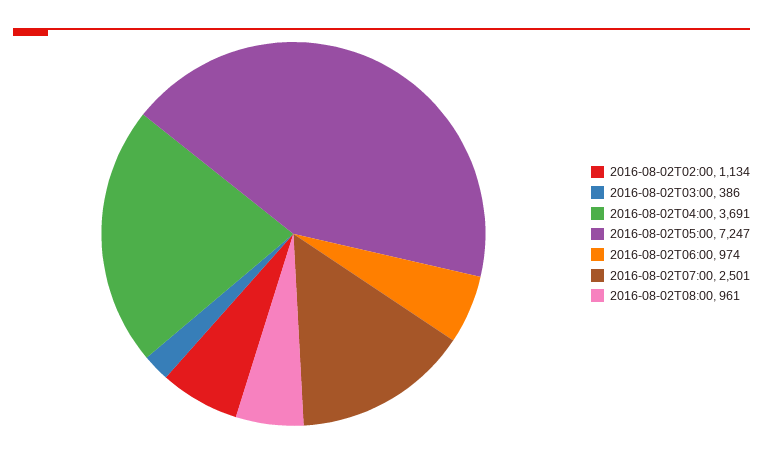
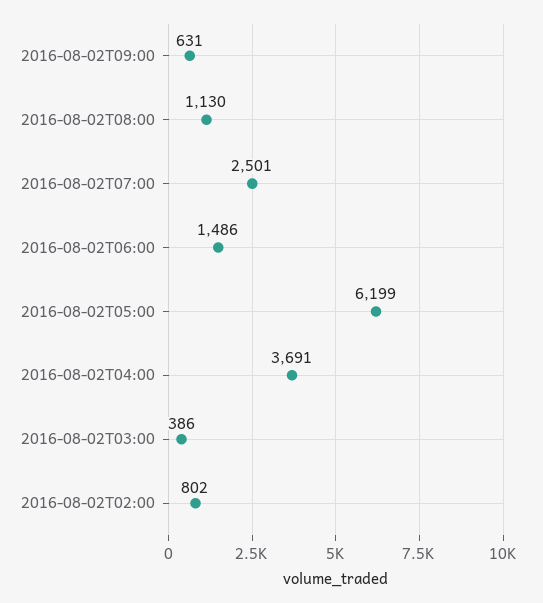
2016-08-02T02:00: 1134 -> 802
2016-08-02T05:00: 7247 -> 6199
2016-08-02T06:00: 974 -> 1486
2016-08-02T08:00: 961 -> 1130
2016-08-02T09:00: none -> 631

